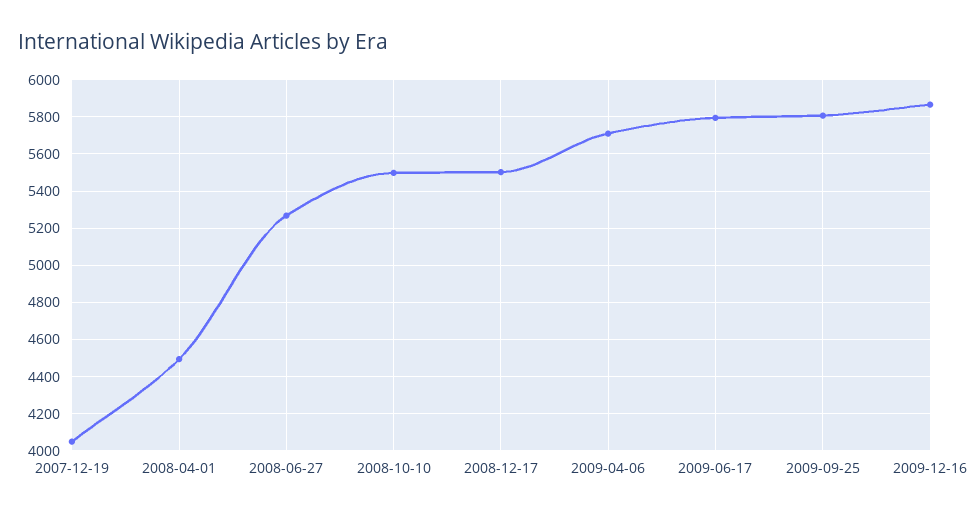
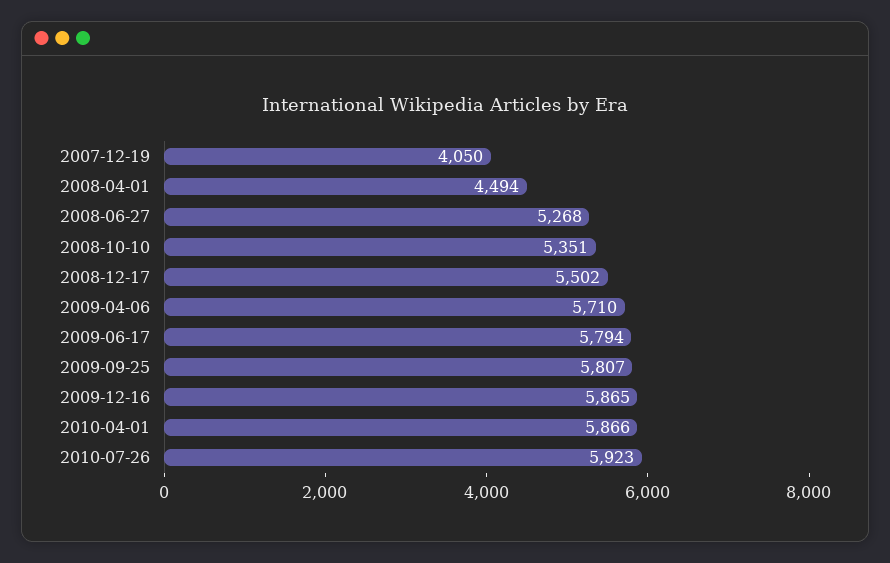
2008-10-10: 5500 -> 5351
2010-04-01: none -> 5866
2010-07-26: none -> 5923

